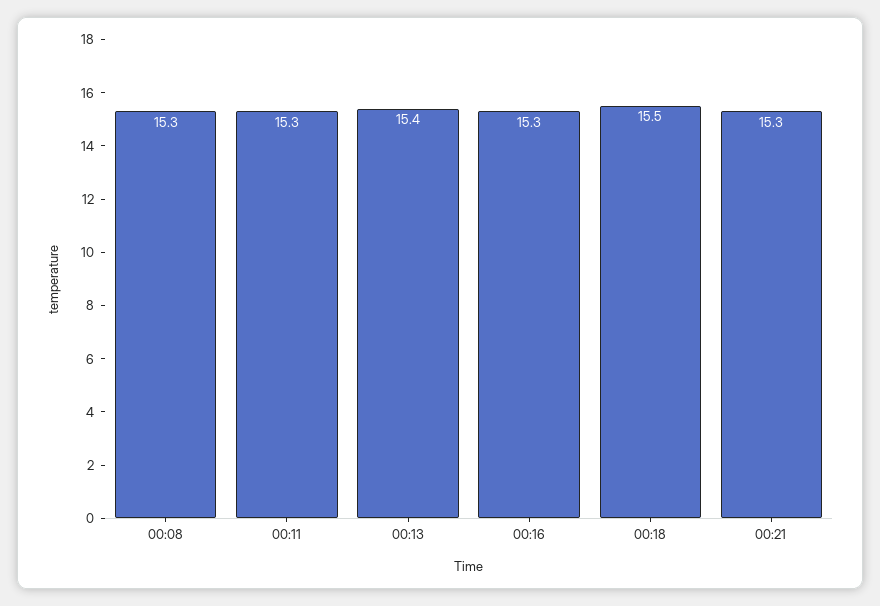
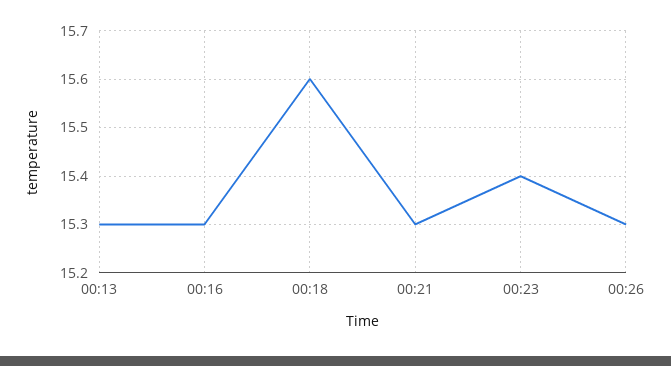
00:08: 15.3 -> none
00:11: 15.3 -> none
00:13: 15.4 -> 15.3
00:18: 15.5 -> 15.6
00:23: none -> 15.4
00:26: none -> 15.3

